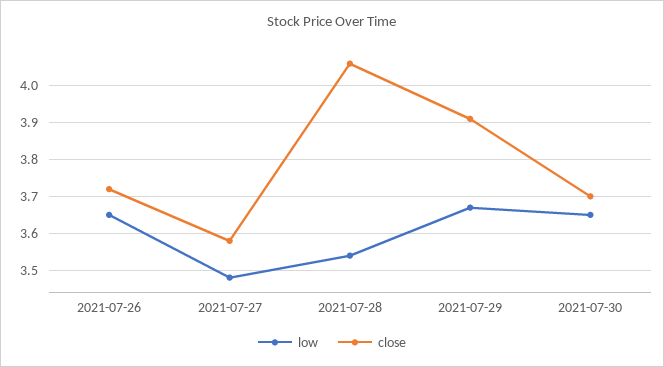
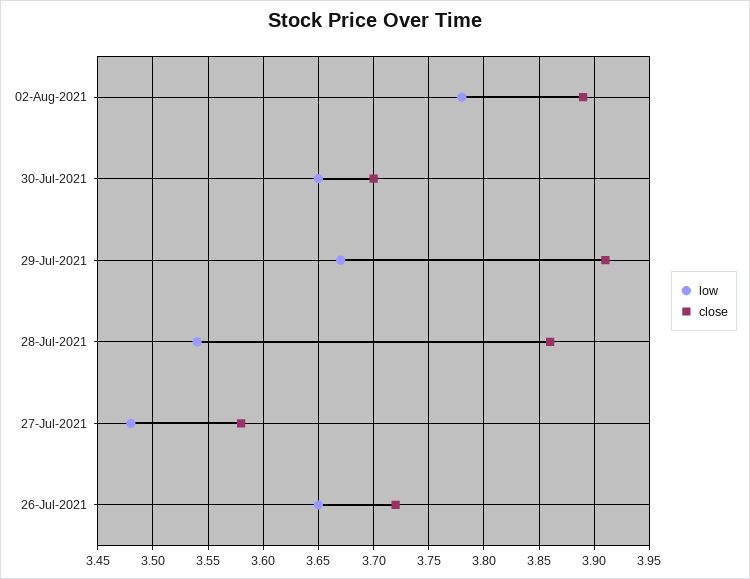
close, 2021-07-28: 4.05 -> 3.86
low, 02-Aug-2021: none -> 3.78
close, 02-Aug-2021: none -> 3.89

